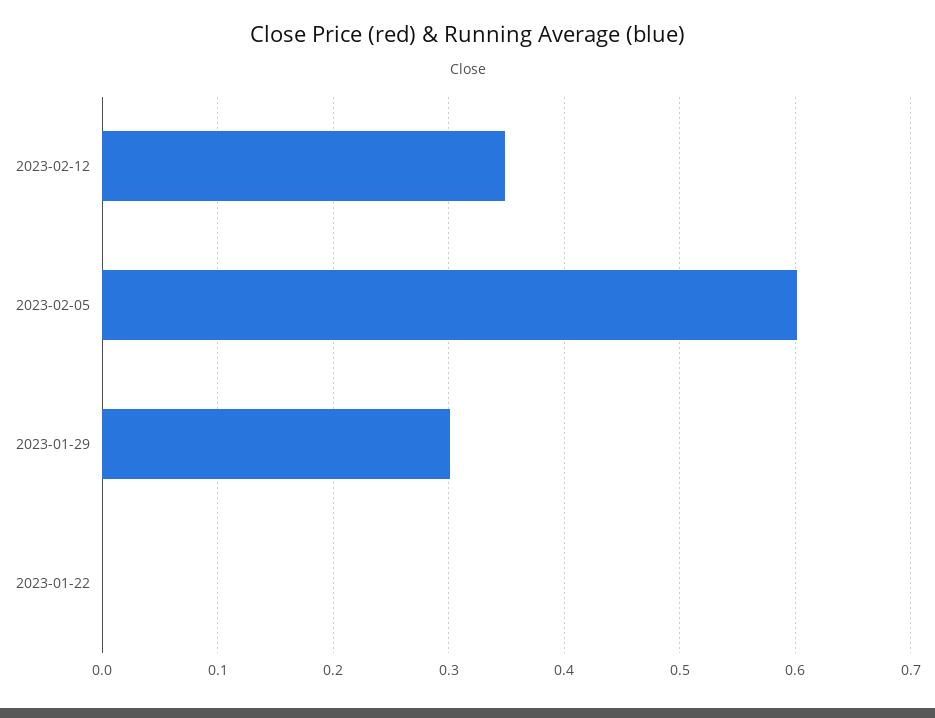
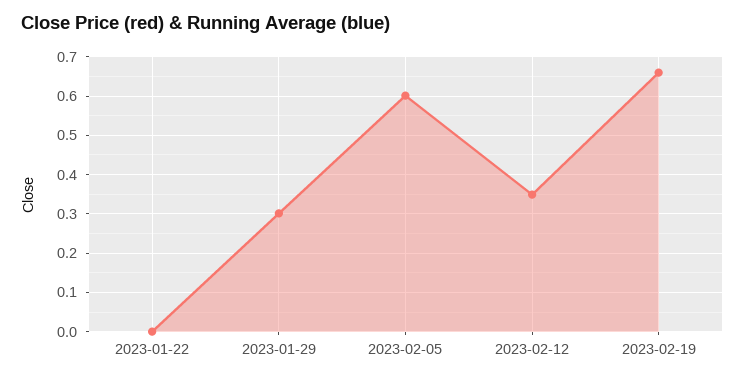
2023-02-19: none -> 0.66

